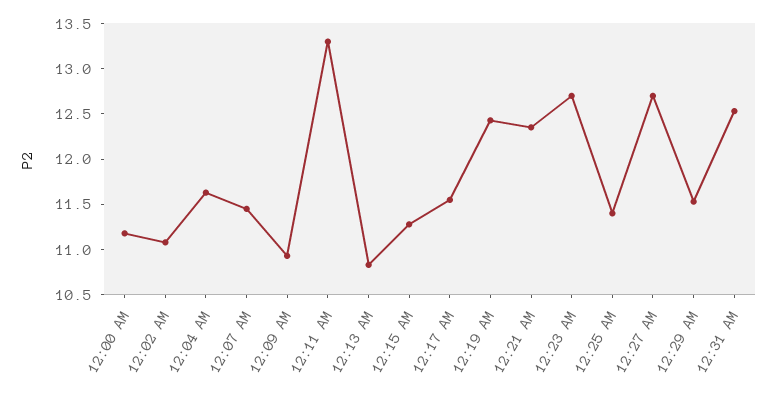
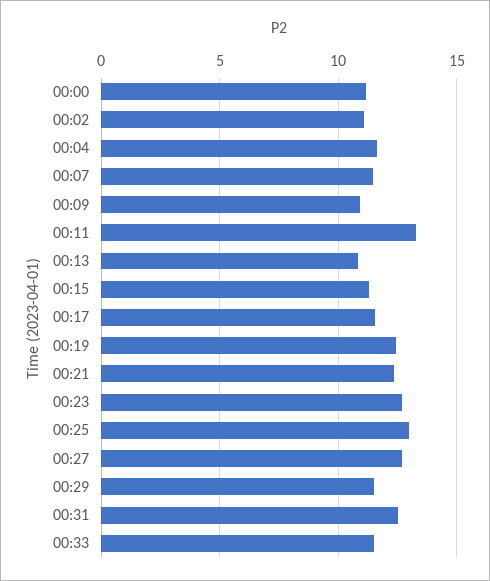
12:25 AM: 11.4 -> 13
00:33: none -> 11.5

